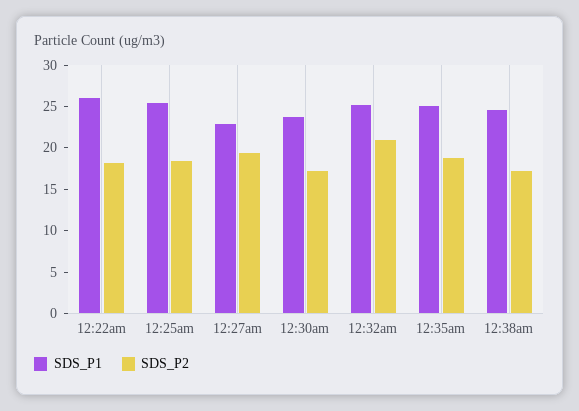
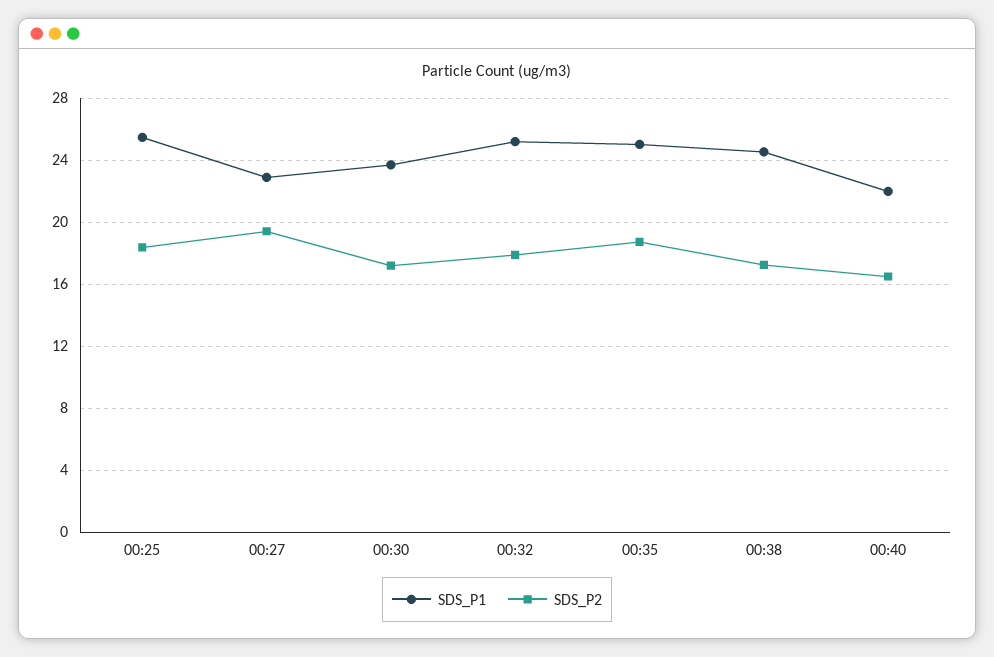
SDS_P1, 12:22am: 26 -> none
SDS_P2, 12:22am: 18 -> none
SDS_P2, 12:32am: 21 -> 18
SDS_P1, 00:40: none -> 22
SDS_P2, 00:40: none -> 16.5

